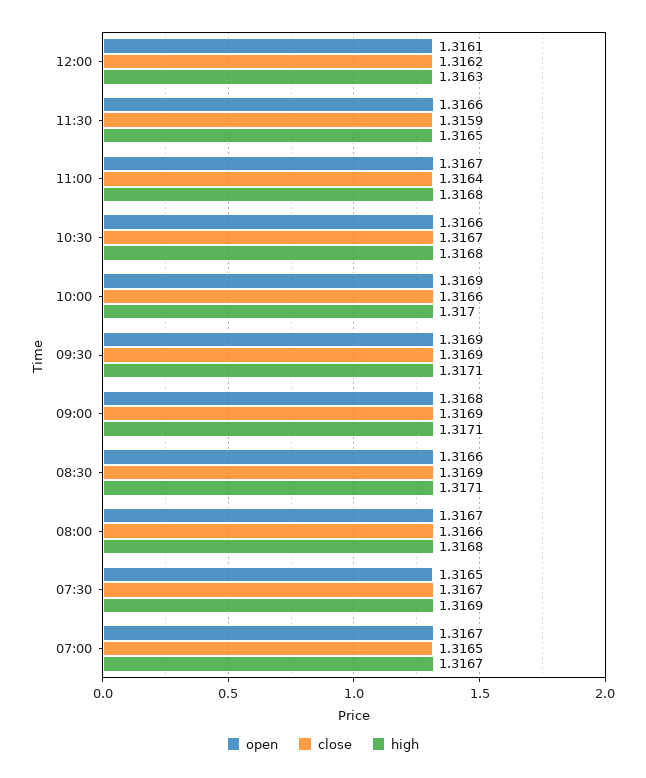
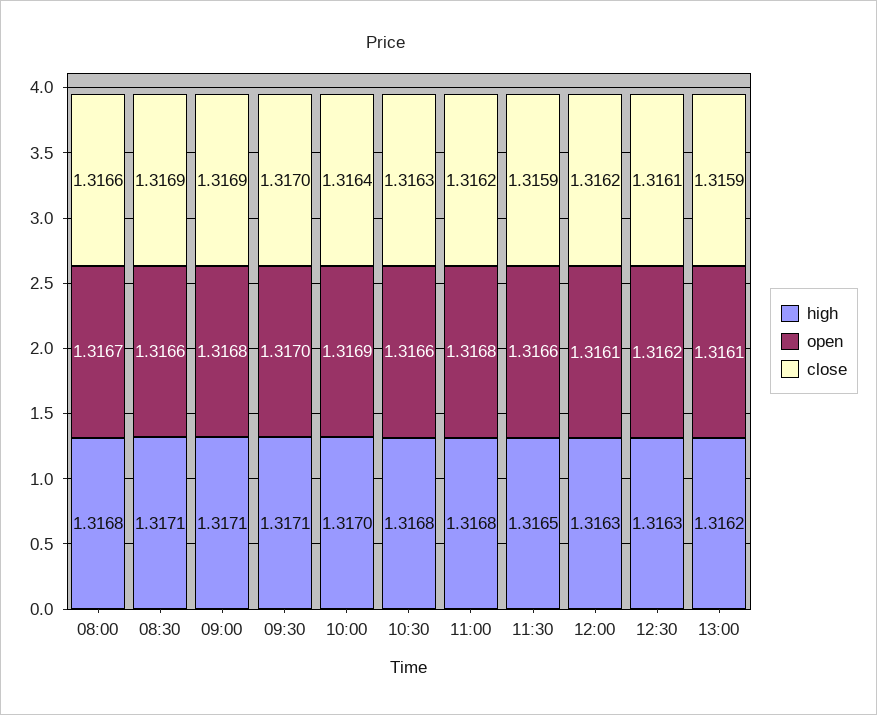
open, 11:00: 1.3167 -> 1.3168
close, 11:00: 1.3164 -> 1.3162
close, 10:30: 1.3167 -> 1.3163
close, 10:00: 1.3166 -> 1.3164
open, 09:30: 1.3169 -> 1.317
close, 09:30: 1.3169 -> 1.317
open, 07:30: 1.3165 -> none
close, 07:30: 1.3167 -> none
high, 07:30: 1.3169 -> none
open, 07:00: 1.3167 -> none
close, 07:00: 1.3165 -> none
high, 07:00: 1.3167 -> none
high, 12:30: none -> 1.3163
open, 12:30: none -> 1.3162
close, 12:30: none -> 1.3161
high, 13:00: none -> 1.3162
open, 13:00: none -> 1.3161
close, 13:00: none -> 1.3159

